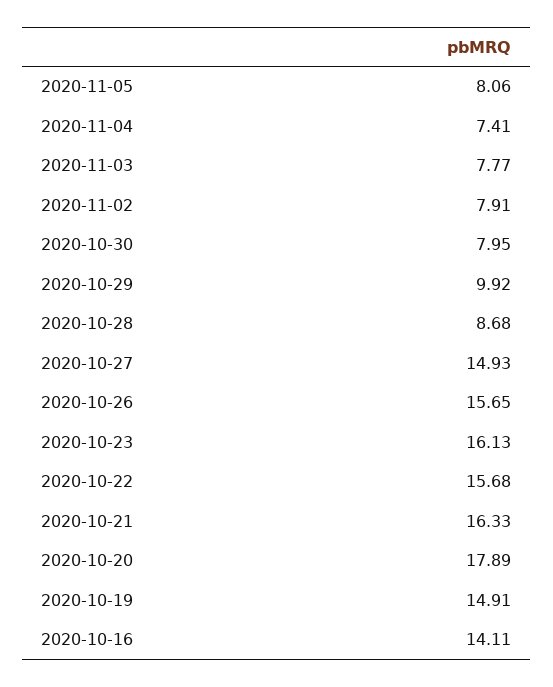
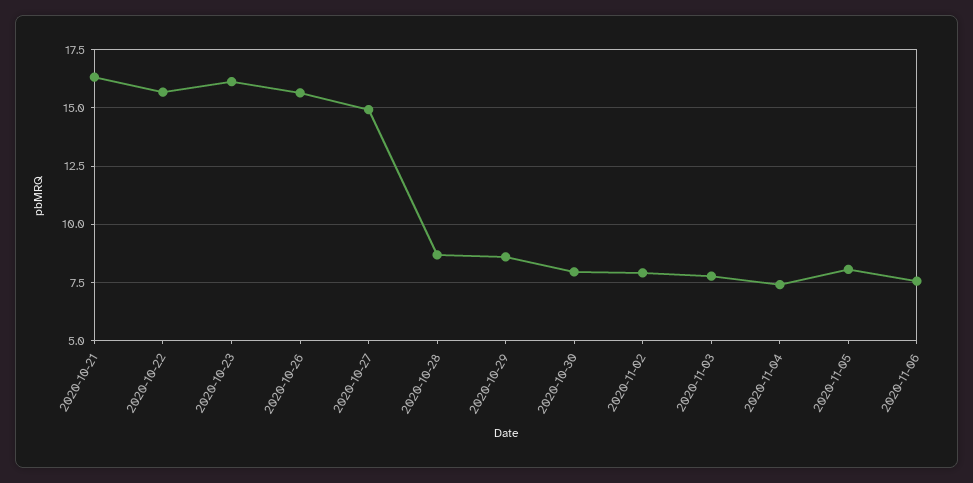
2020-10-29: 9.92 -> 8.5
2020-10-20: 17.89 -> none
2020-10-19: 14.91 -> none
2020-10-16: 14.11 -> none
2020-11-06: none -> 7.5

